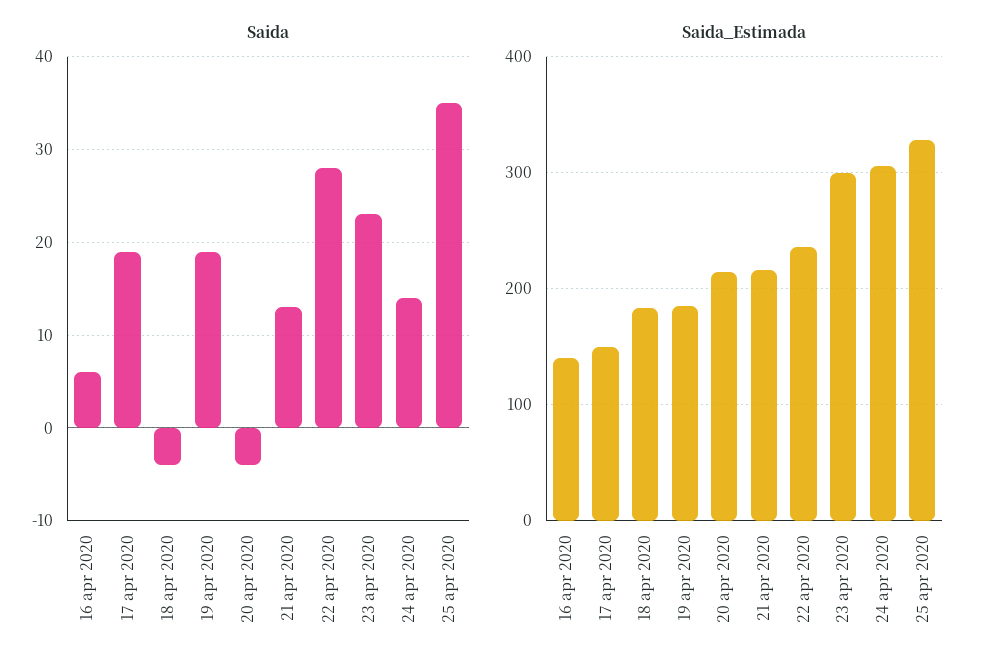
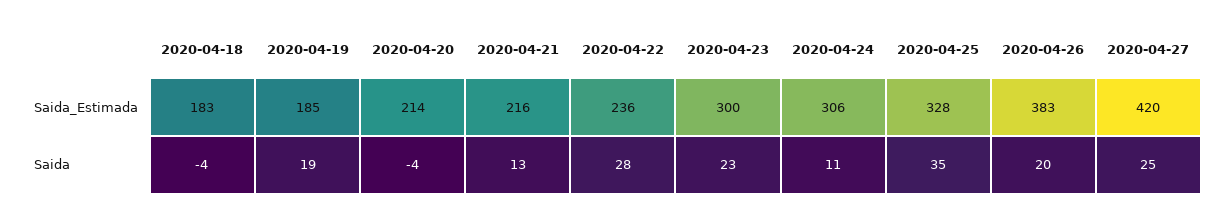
Saida, 16 apr 2020: 6 -> none
Saida, 17 apr 2020: 19 -> none
Saida, 24 apr 2020: 14 -> 11
Saida_Estimada, 16 apr 2020: 140 -> none
Saida_Estimada, 17 apr 2020: 150 -> none
Saida_Estimada, 2020-04-26: none -> 383
Saida_Estimada, 2020-04-27: none -> 420
Saida, 2020-04-26: none -> 20
Saida, 2020-04-27: none -> 25

